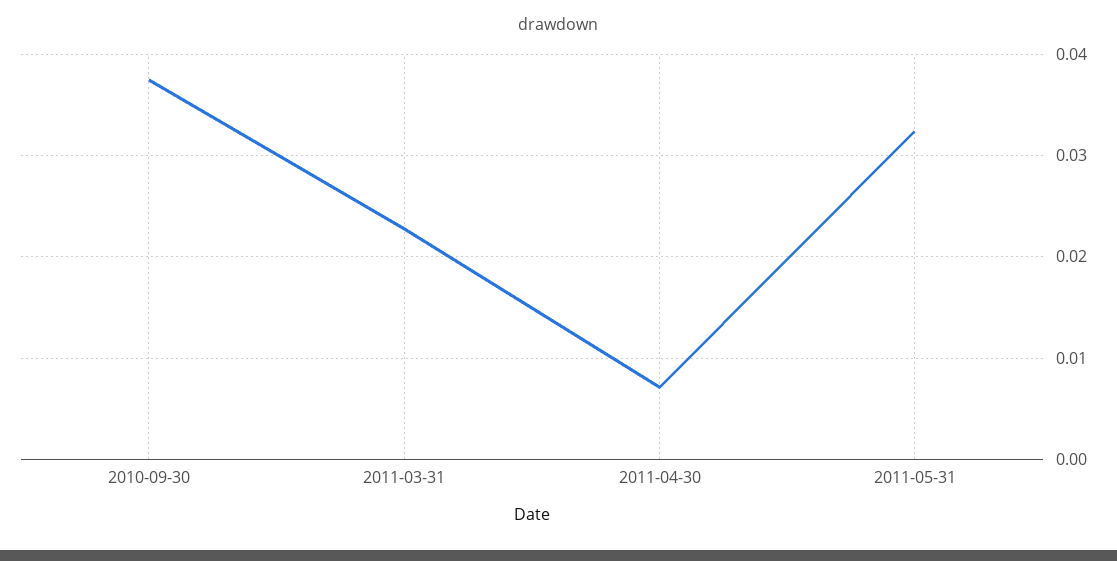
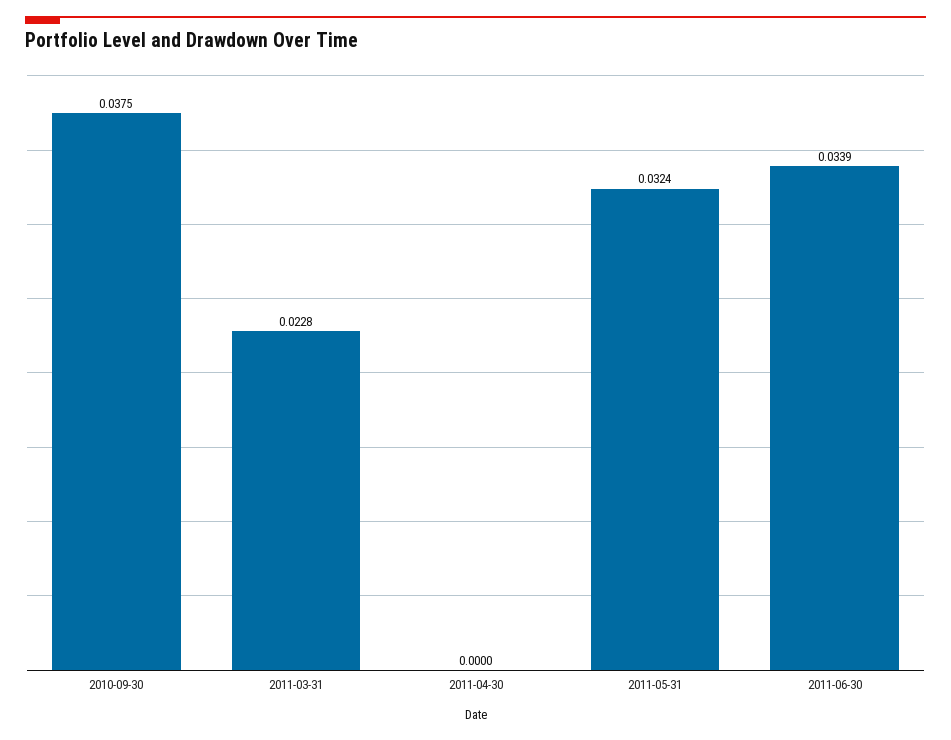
2011-04-30: 0.007 -> 0
2011-06-30: none -> 0.0339

